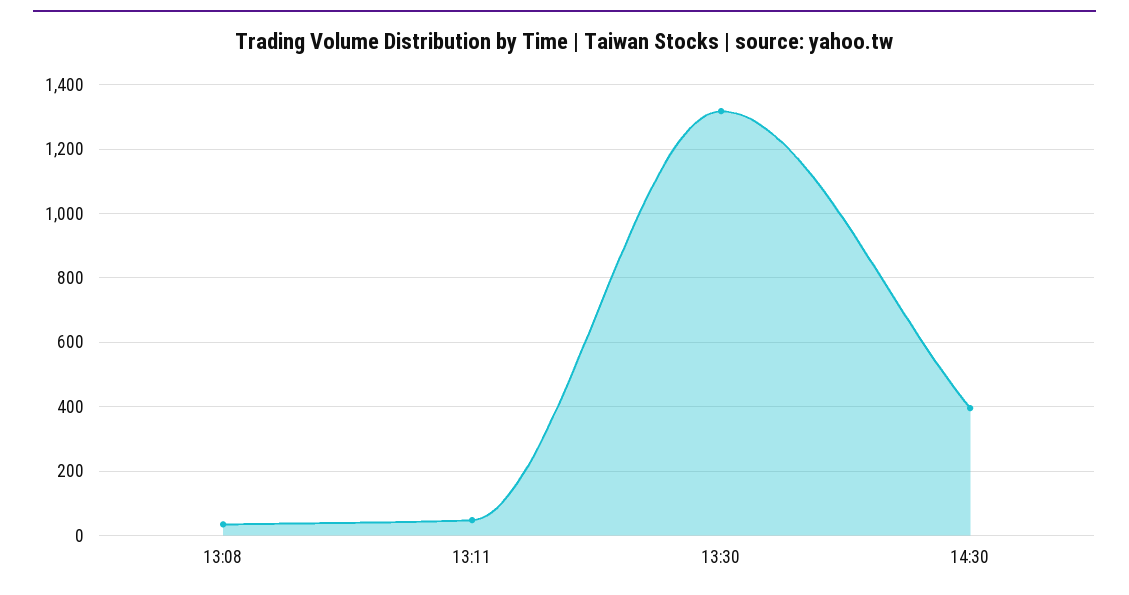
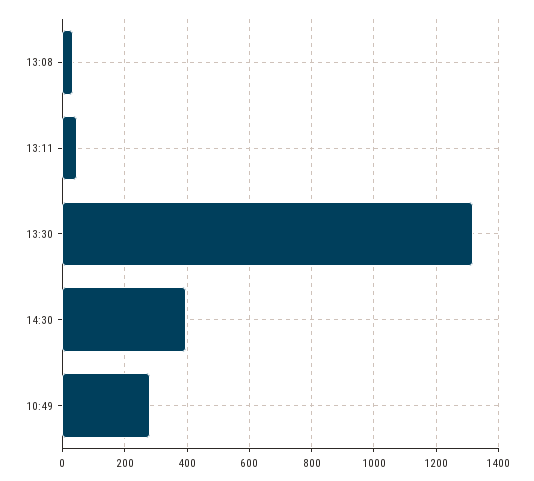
10:49: none -> 280

